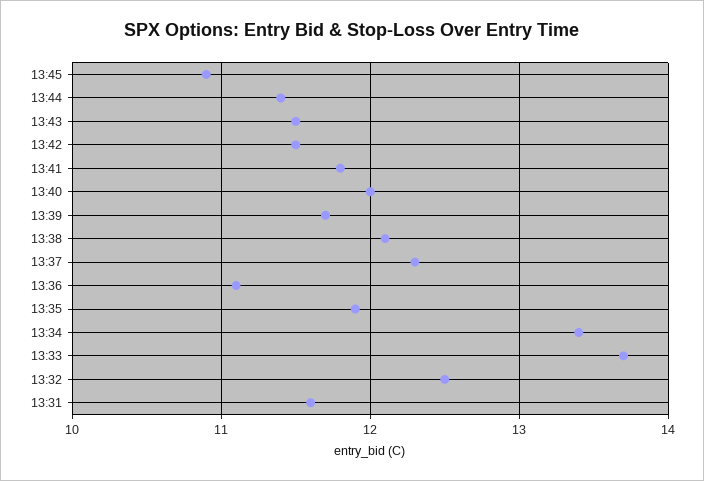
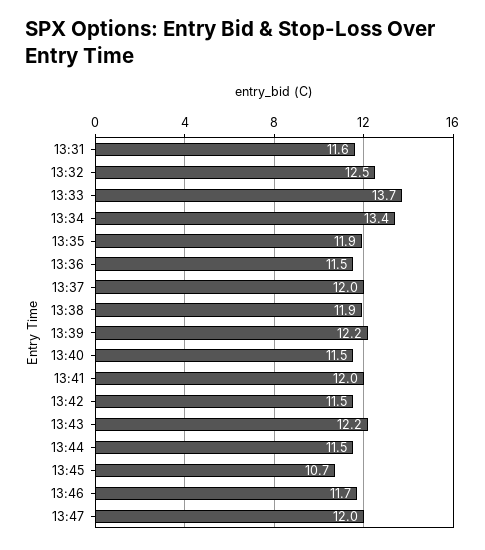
13:45: 10.9 -> 10.7
13:44: 11.4 -> 11.5
13:43: 11.5 -> 12.2
13:41: 11.8 -> 12
13:40: 12 -> 11.5
13:39: 11.7 -> 12.2
13:38: 12.1 -> 11.9
13:37: 12.3 -> 12
13:36: 11.1 -> 11.5
13:46: none -> 11.7
13:47: none -> 12

